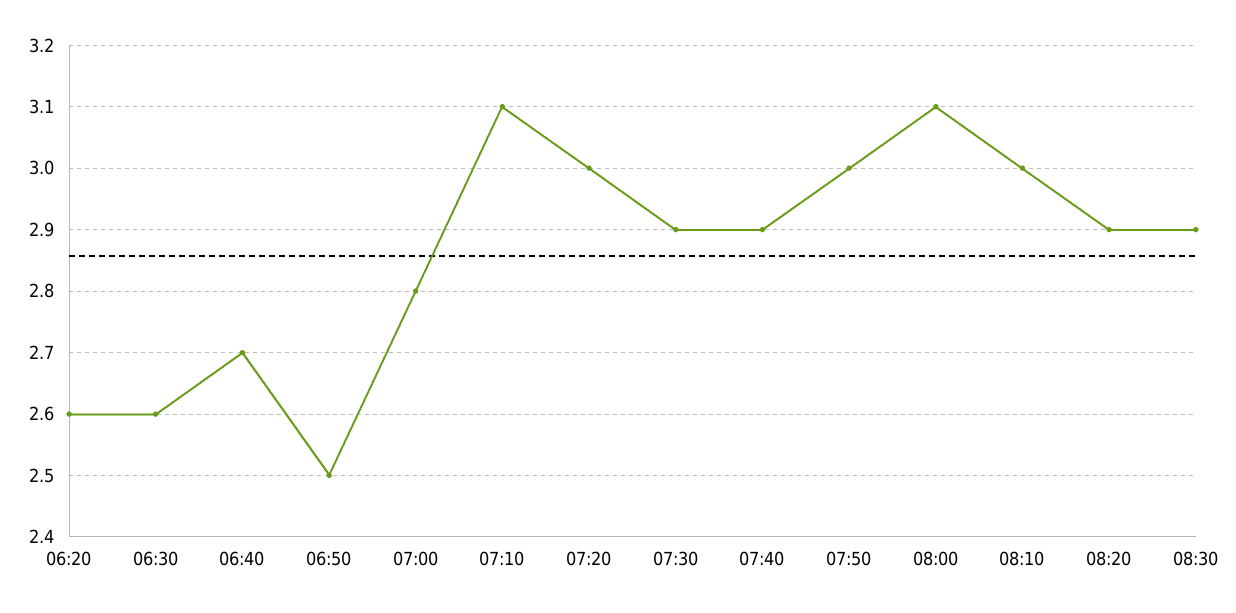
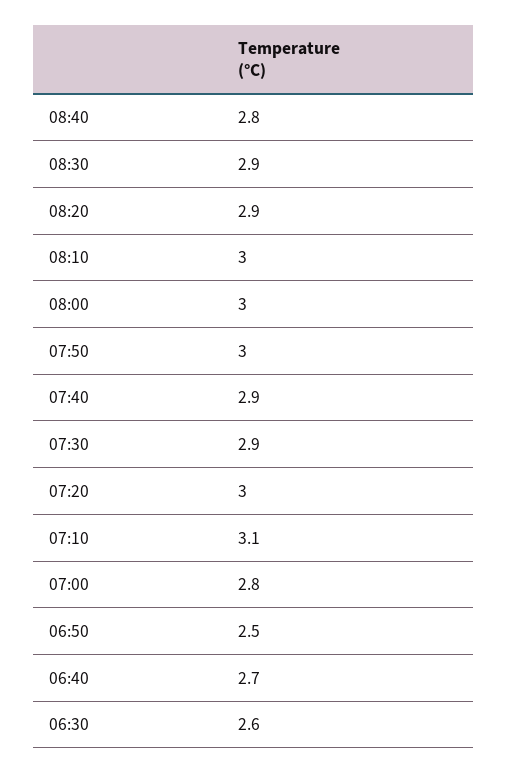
06:20: 2.6 -> none
08:00: 3.1 -> 3
08:40: none -> 2.8

